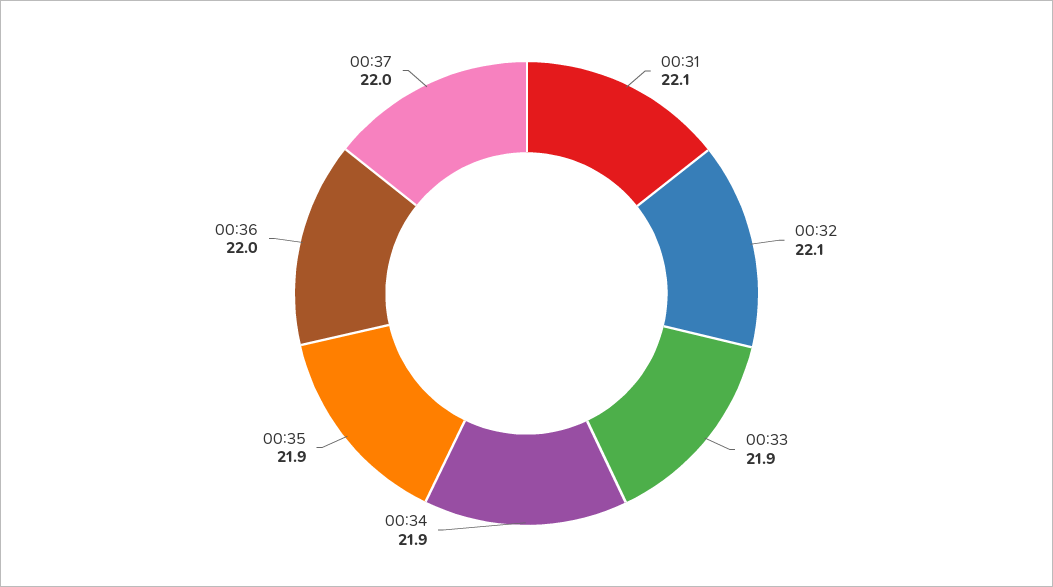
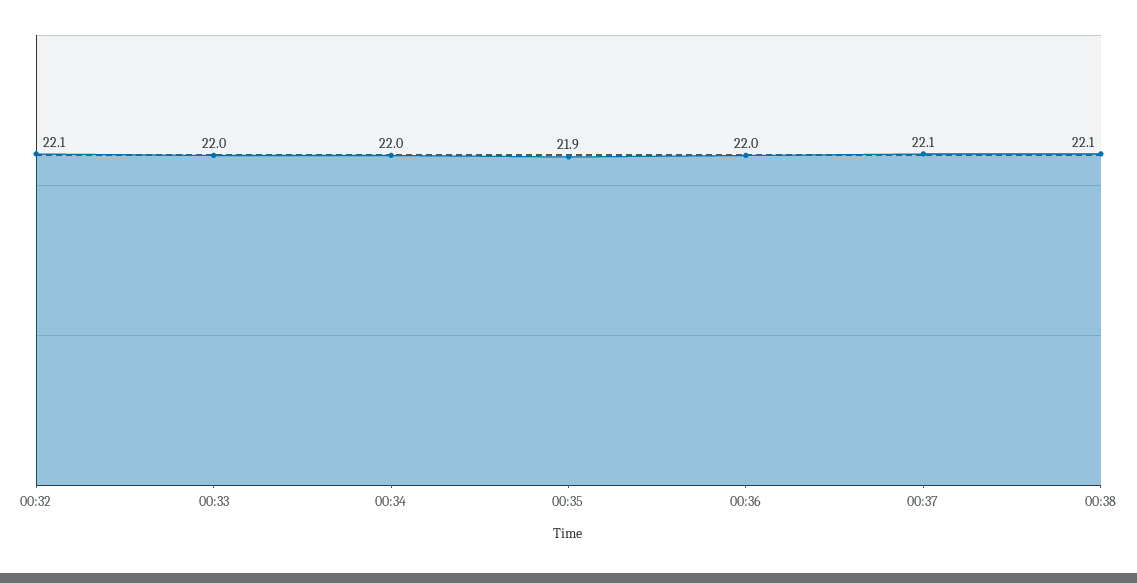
00:31: 22.1 -> none
00:33: 21.9 -> 22
00:34: 21.9 -> 22
00:37: 22 -> 22.1
00:38: none -> 22.1

